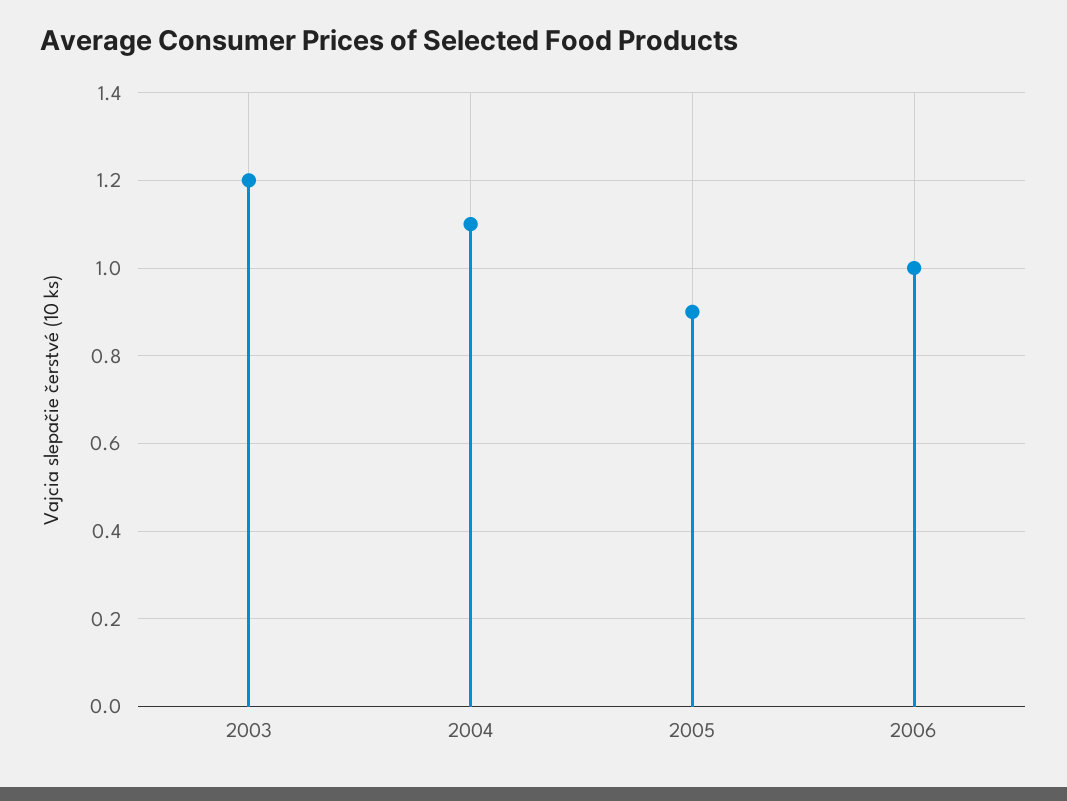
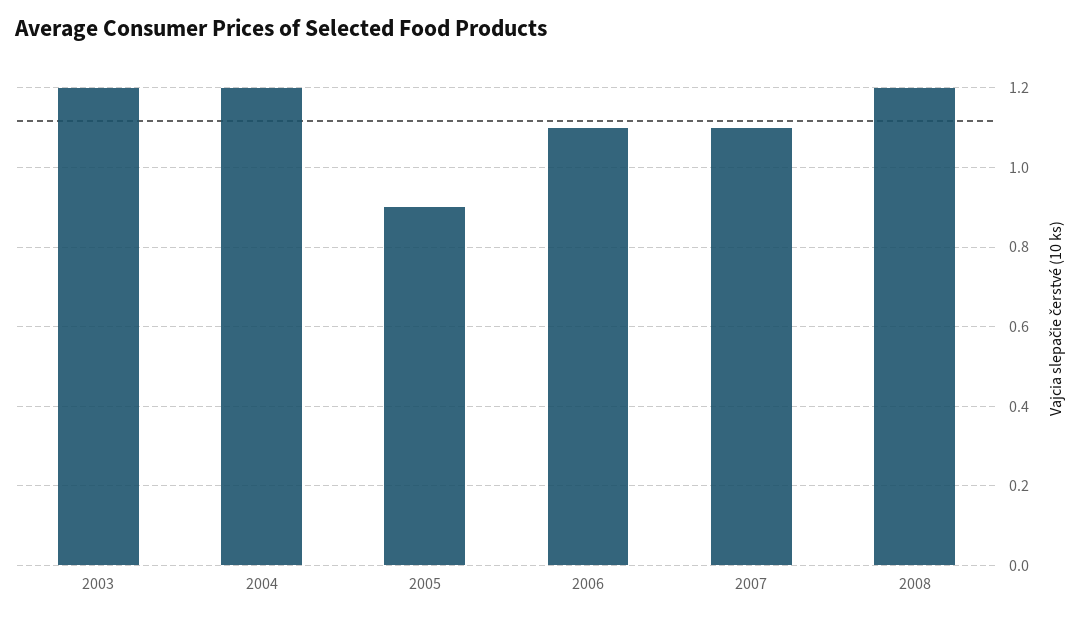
2004: 1.1 -> 1.2
2006: 1 -> 1.1
2007: none -> 1.1
2008: none -> 1.2

